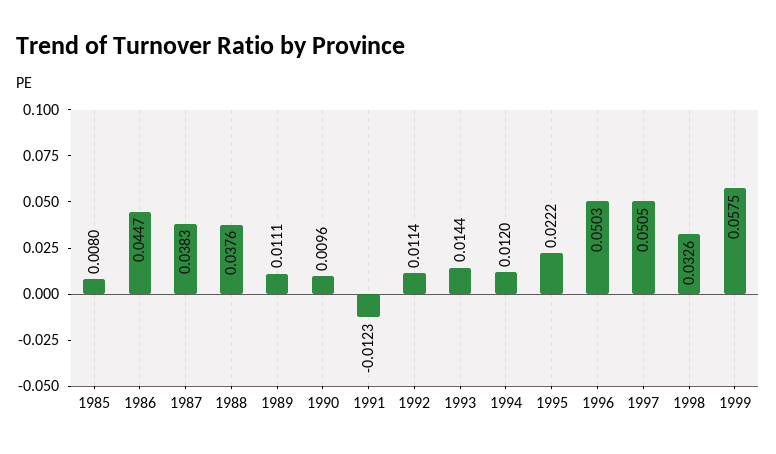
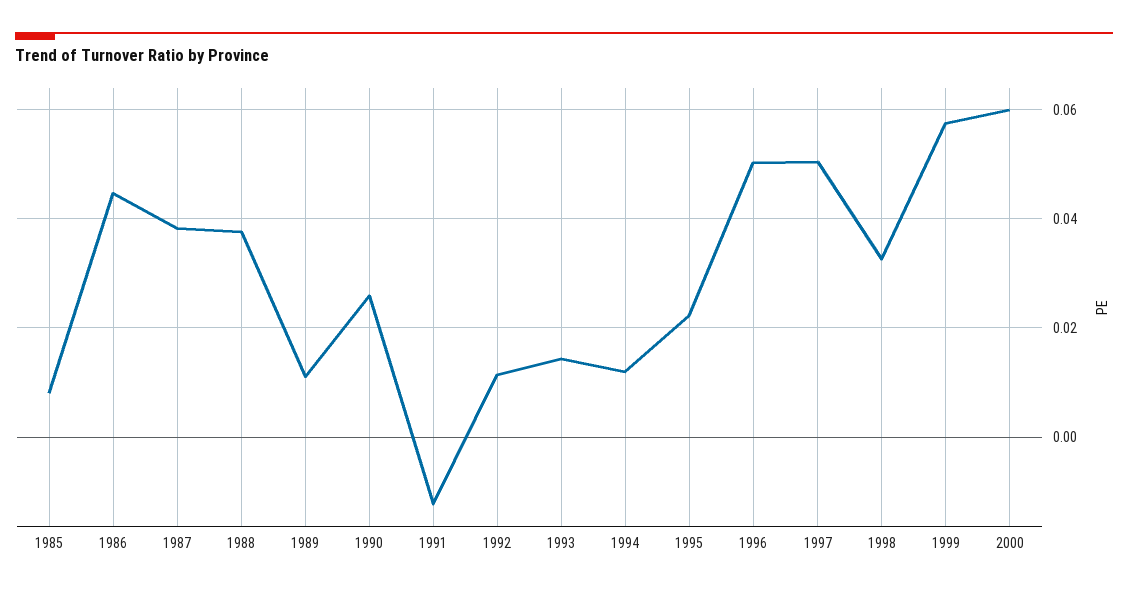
1990: 0.0096 -> 0.026
2000: none -> 0.06

